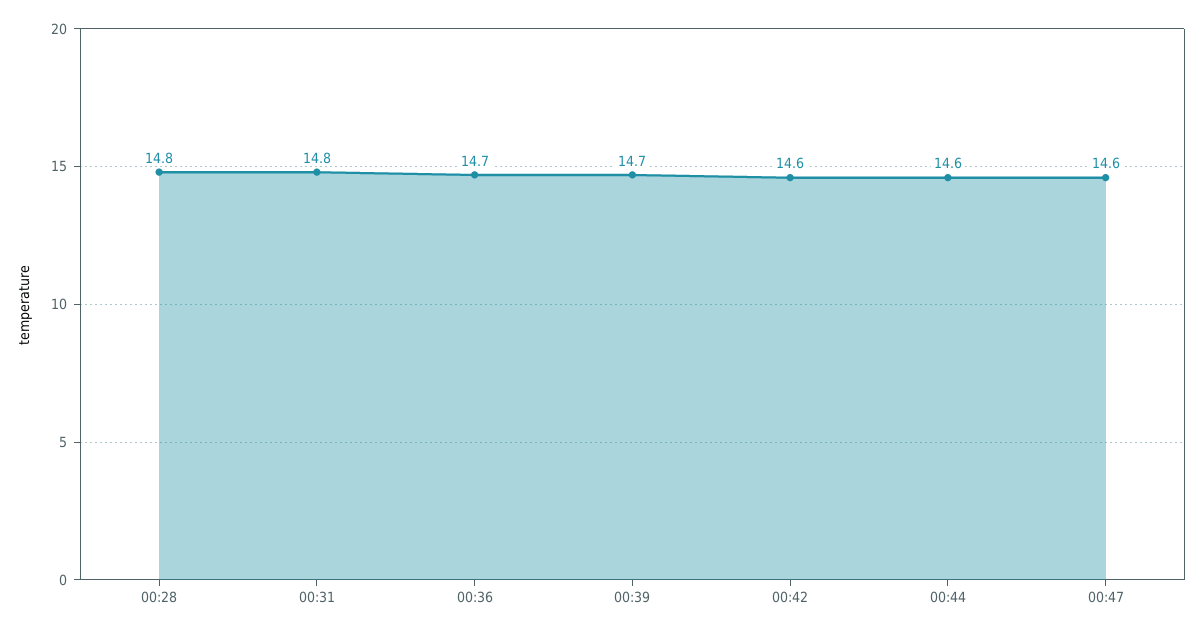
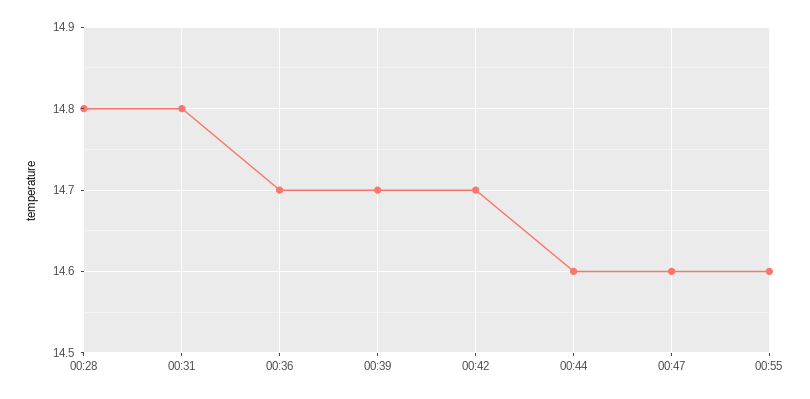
00:42: 14.6 -> 14.7
00:55: none -> 14.6

